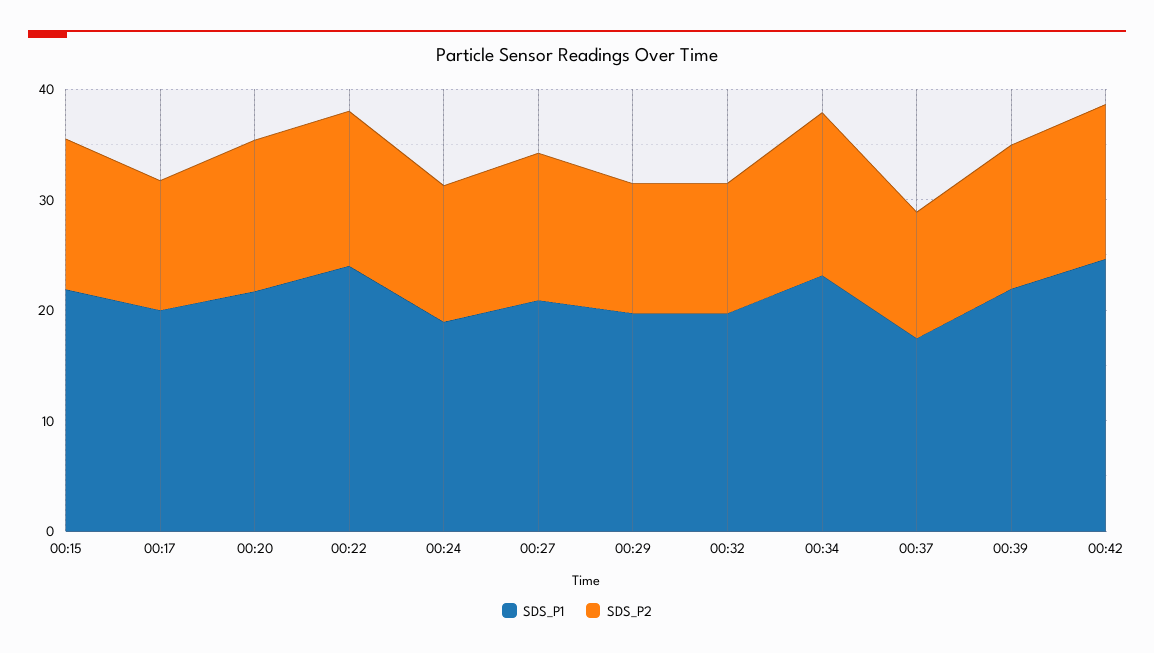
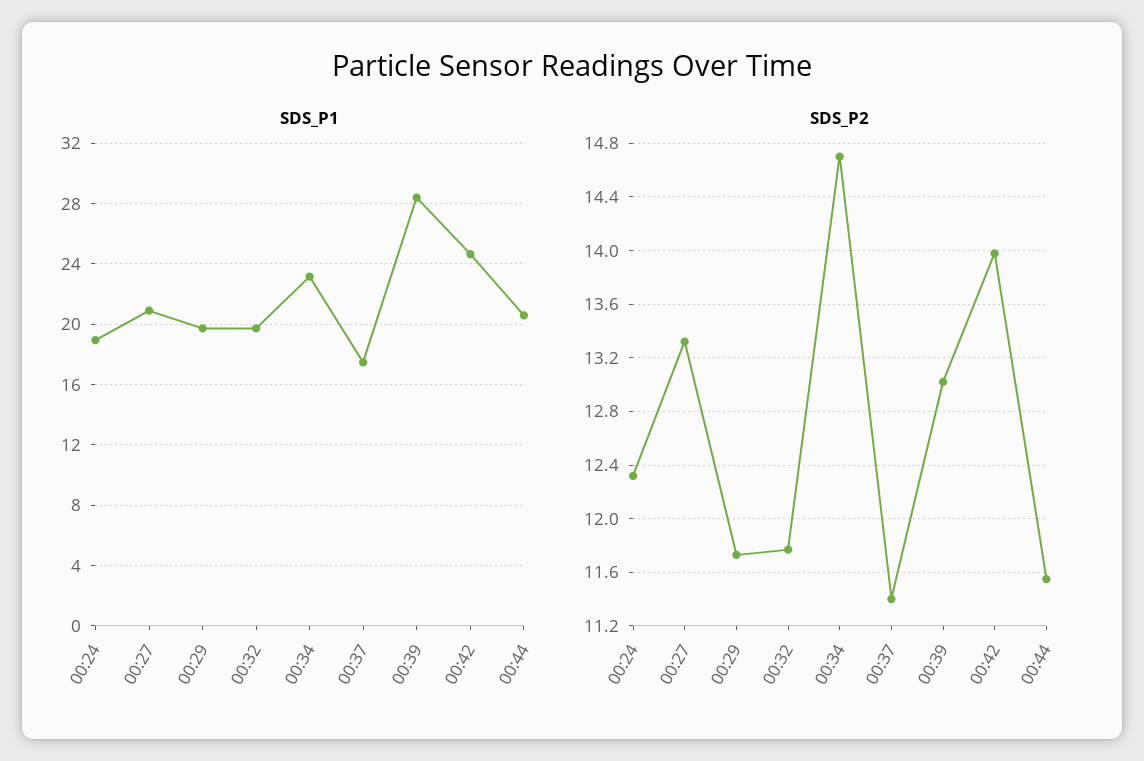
SDS_P1, 00:15: 22 -> none
SDS_P2, 00:15: 14 -> none
SDS_P1, 00:17: 20 -> none
SDS_P2, 00:17: 12 -> none
SDS_P1, 00:20: 22 -> none
SDS_P2, 00:20: 14 -> none
SDS_P1, 00:22: 24 -> none
SDS_P2, 00:22: 14 -> none
SDS_P1, 00:39: 22 -> 28.5
SDS_P1, 00:44: none -> 20.5
SDS_P2, 00:44: none -> 11.55

